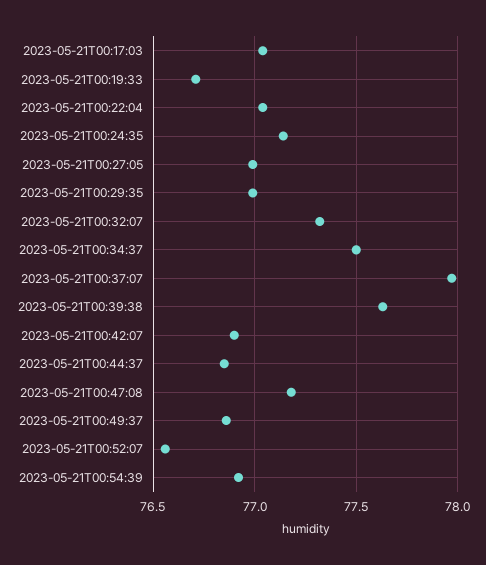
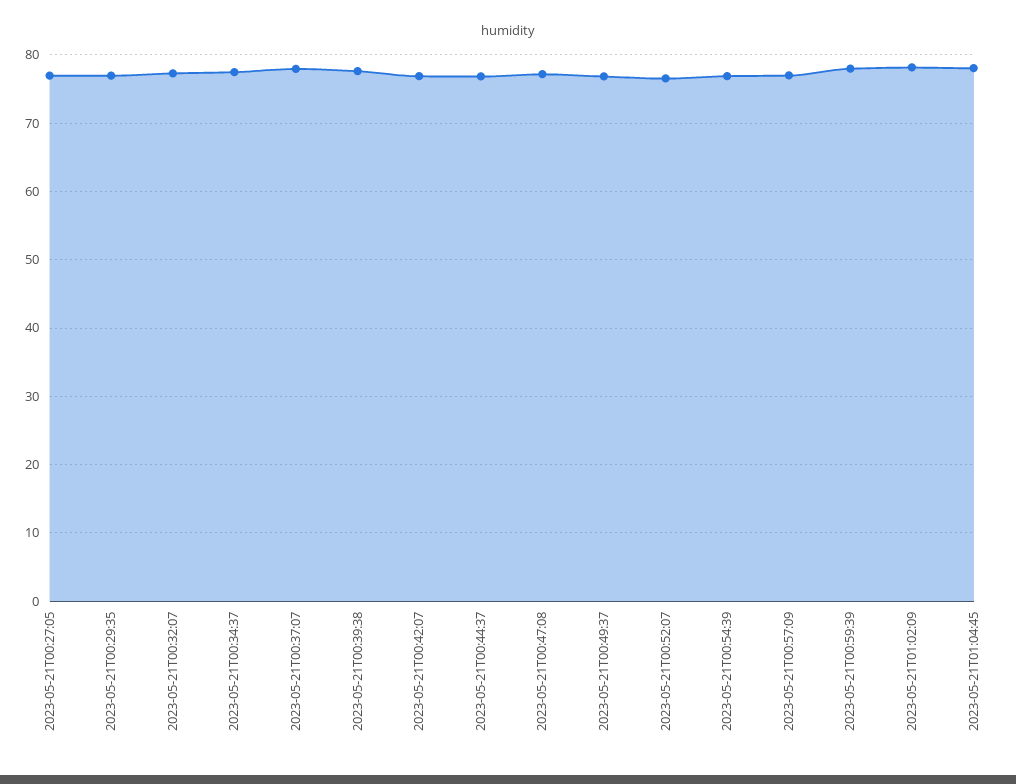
2023-05-21T00:17:03: 77.05 -> none
2023-05-21T00:19:33: 76.7 -> none
2023-05-21T00:22:04: 77.05 -> none
2023-05-21T00:24:35: 77.15 -> none
2023-05-21T00:57:09: none -> 77
2023-05-21T00:59:39: none -> 78
2023-05-21T01:02:09: none -> 78
2023-05-21T01:04:45: none -> 78

